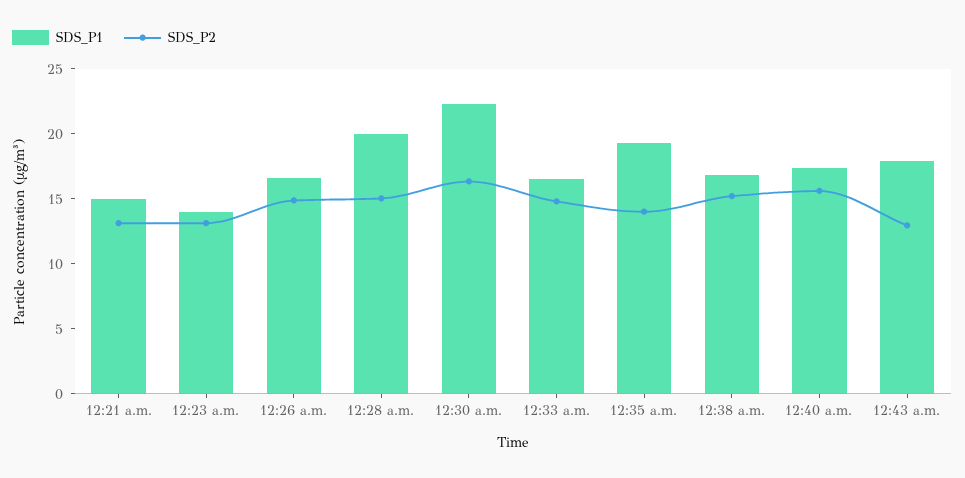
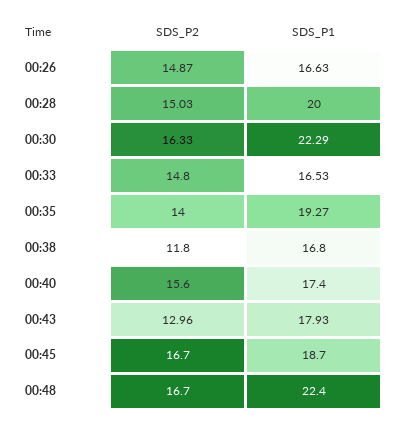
SDS_P1, 12:21 a.m.: 15 -> none
SDS_P2, 12:21 a.m.: 13 -> none
SDS_P1, 12:23 a.m.: 14 -> none
SDS_P2, 12:23 a.m.: 13 -> none
SDS_P2, 12:38 a.m.: 15 -> 11.8
SDS_P2, 00:45: none -> 16.7
SDS_P1, 00:45: none -> 18.7
SDS_P2, 00:48: none -> 16.7
SDS_P1, 00:48: none -> 22.4

